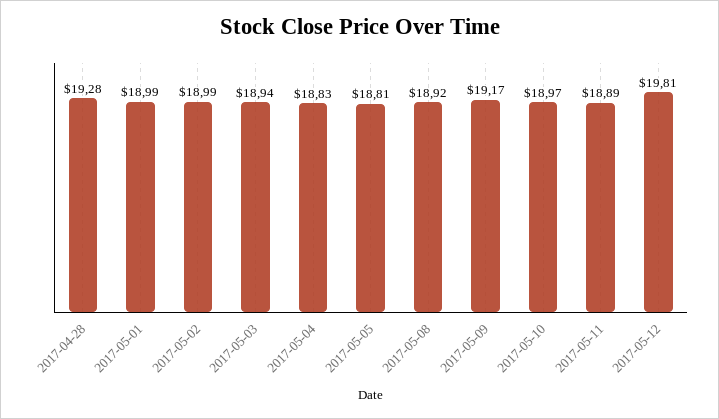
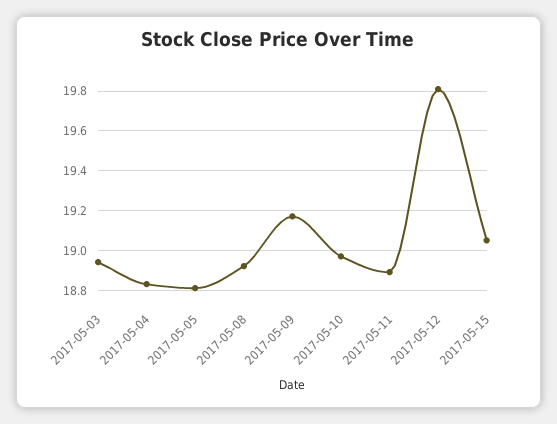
2017-04-28: 19.28 -> none
2017-05-01: 18.99 -> none
2017-05-02: 18.99 -> none
2017-05-15: none -> 19.05

